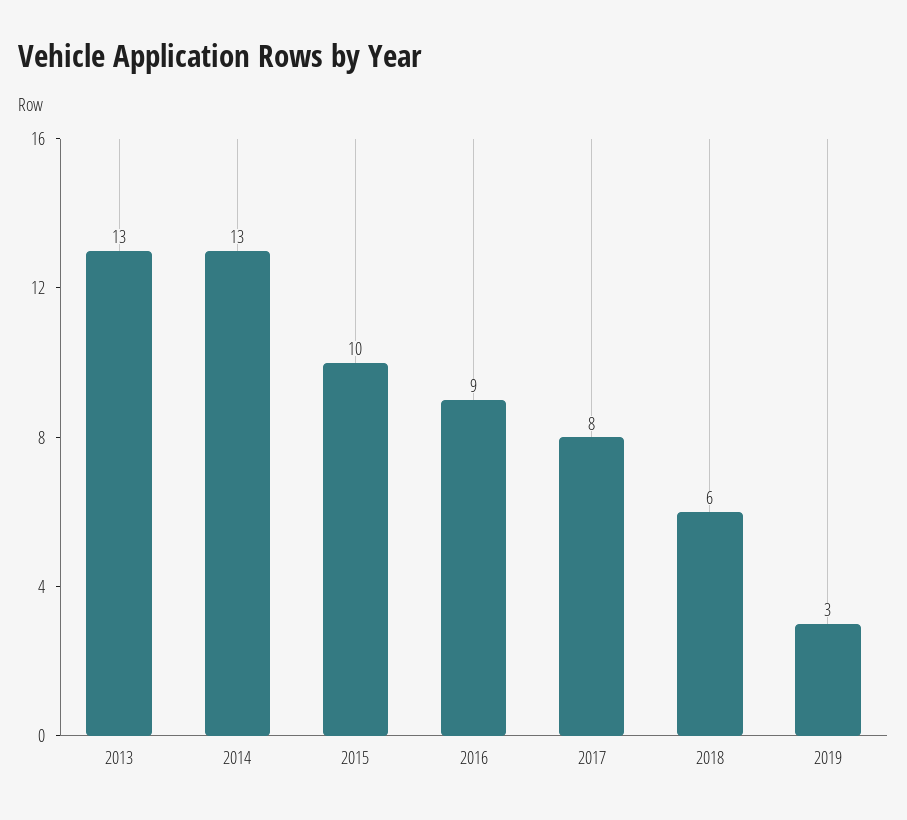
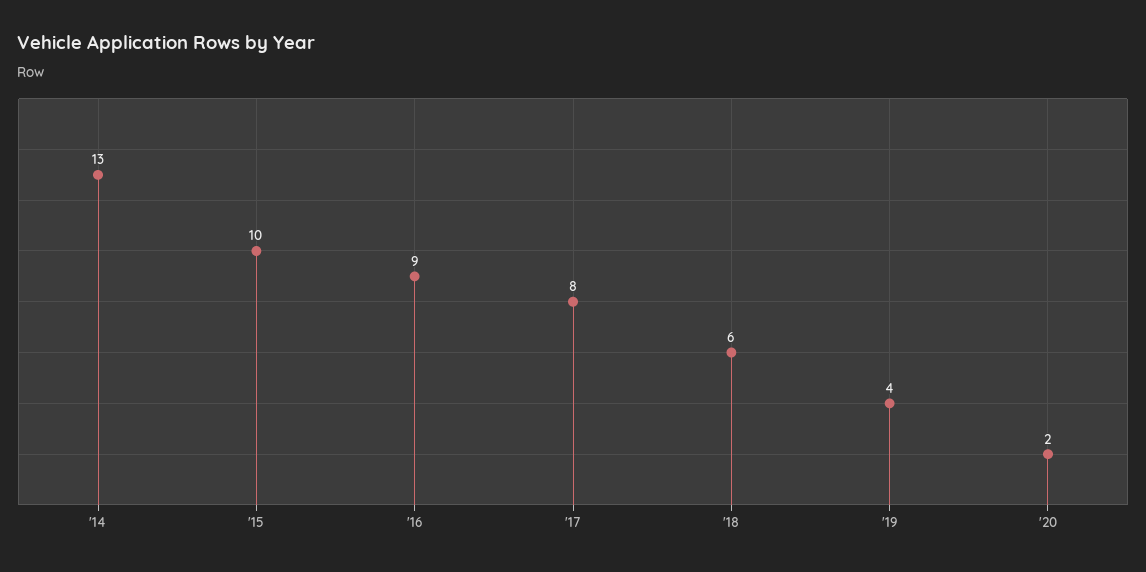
2013: 13 -> none
2019: 3 -> 4
'20: none -> 2

